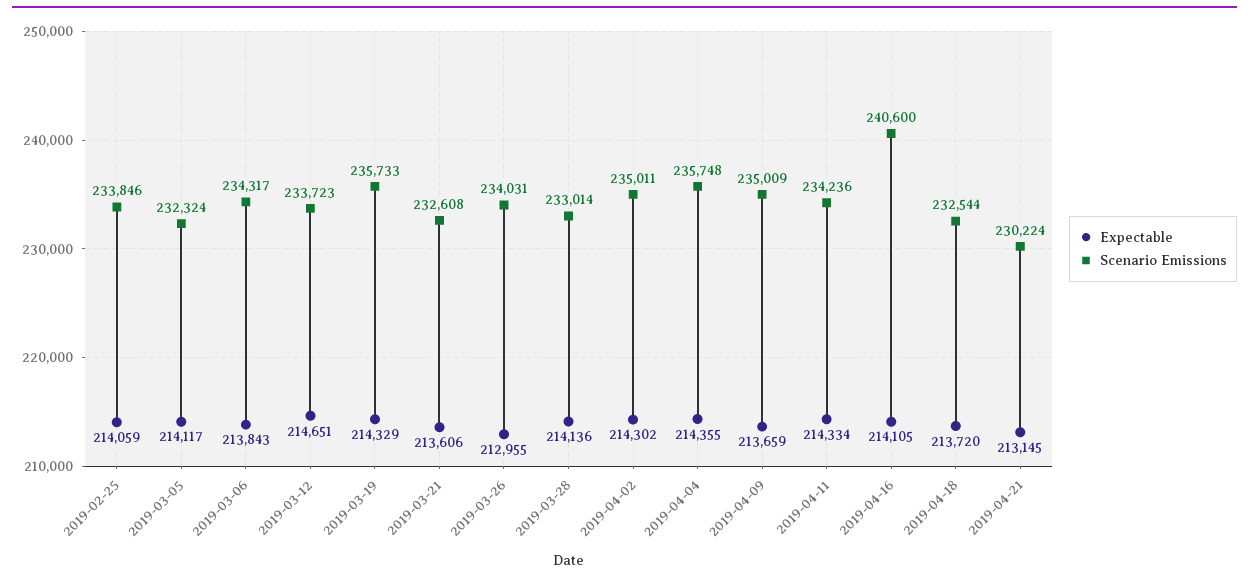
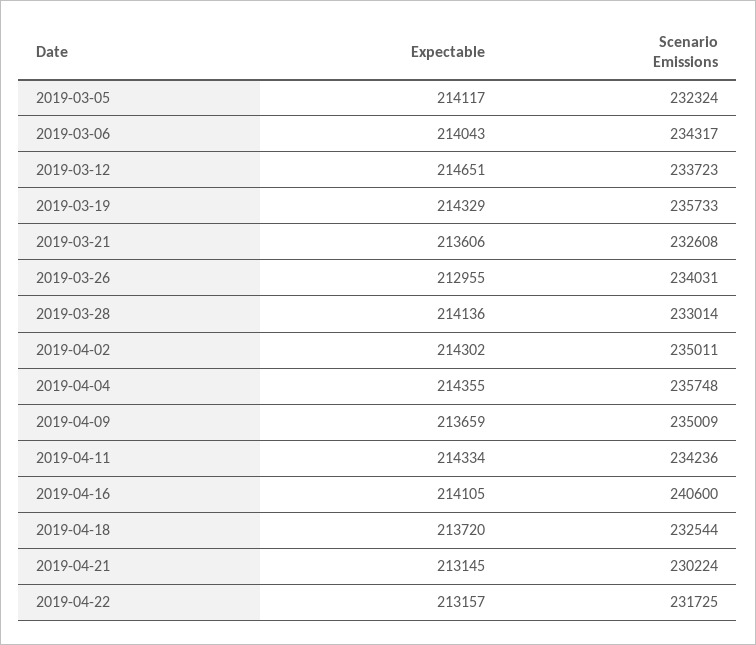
Expectable, 2019-02-25: 214059 -> none
Scenario Emissions, 2019-02-25: 233846 -> none
Expectable, 2019-03-06: 213843 -> 214043
Expectable, 2019-04-22: none -> 213157
Scenario Emissions, 2019-04-22: none -> 231725

